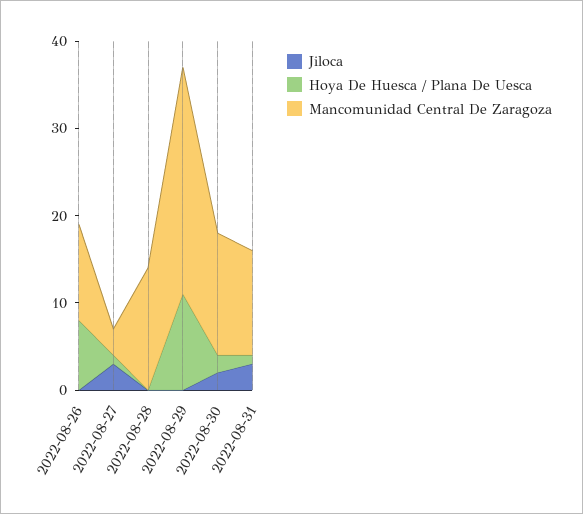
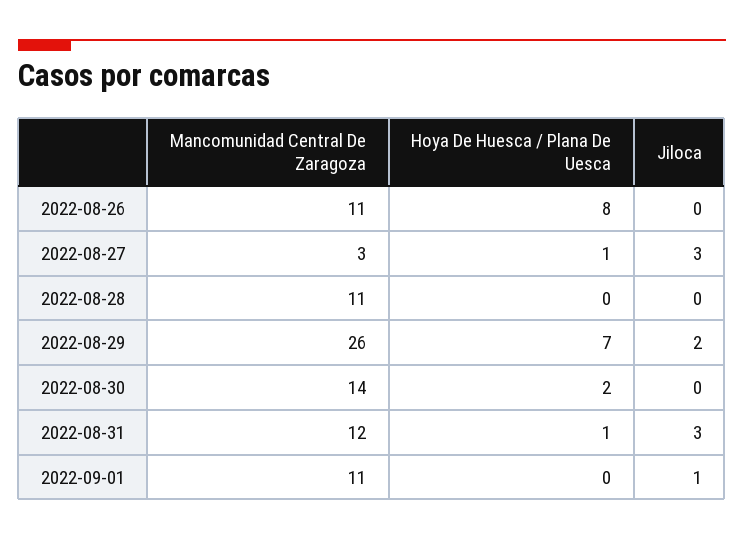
Mancomunidad Central De Zaragoza, 2022-08-28: 14 -> 11
Jiloca, 2022-08-29: 0 -> 2
Hoya De Huesca / Plana De Uesca, 2022-08-29: 11 -> 7
Jiloca, 2022-08-30: 2 -> 0
Mancomunidad Central De Zaragoza, 2022-09-01: none -> 11
Hoya De Huesca / Plana De Uesca, 2022-09-01: none -> 0
Jiloca, 2022-09-01: none -> 1

